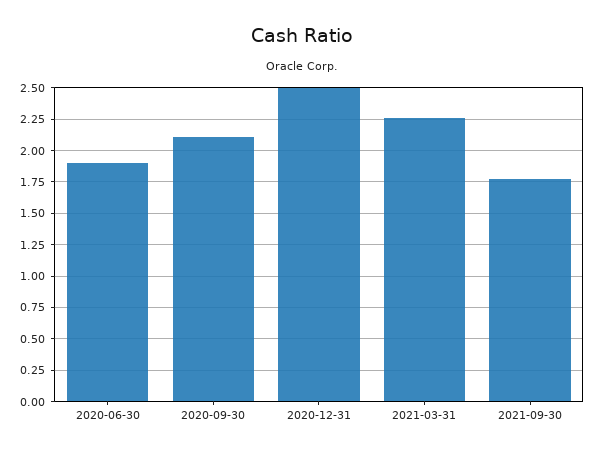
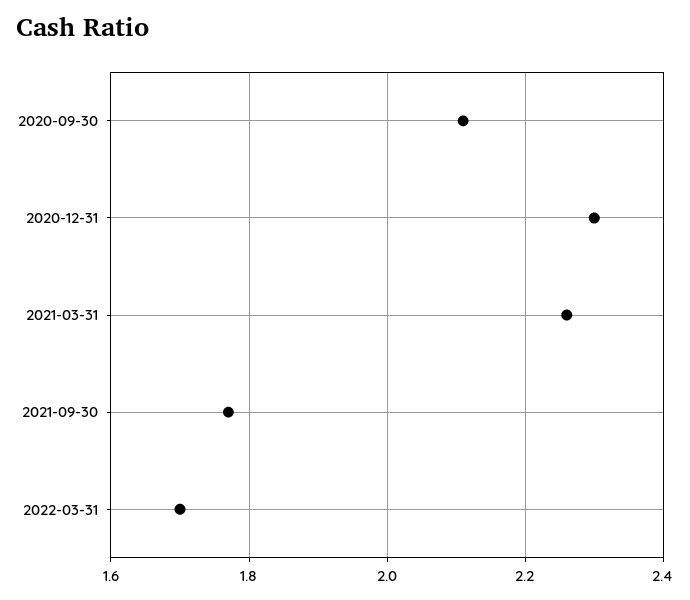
2020-06-30: 1.9 -> none
2020-12-31: 2.5 -> 2.3
2022-03-31: none -> 1.7

